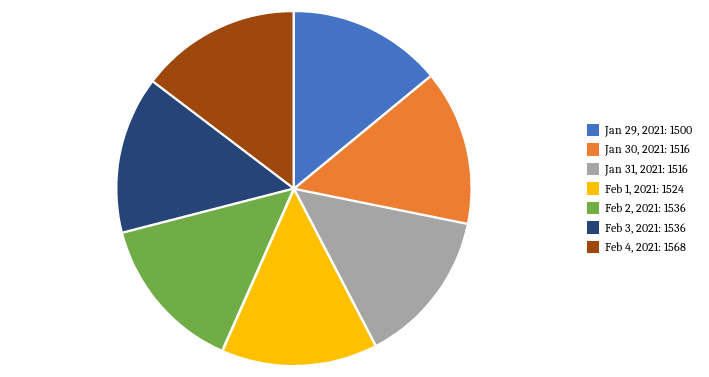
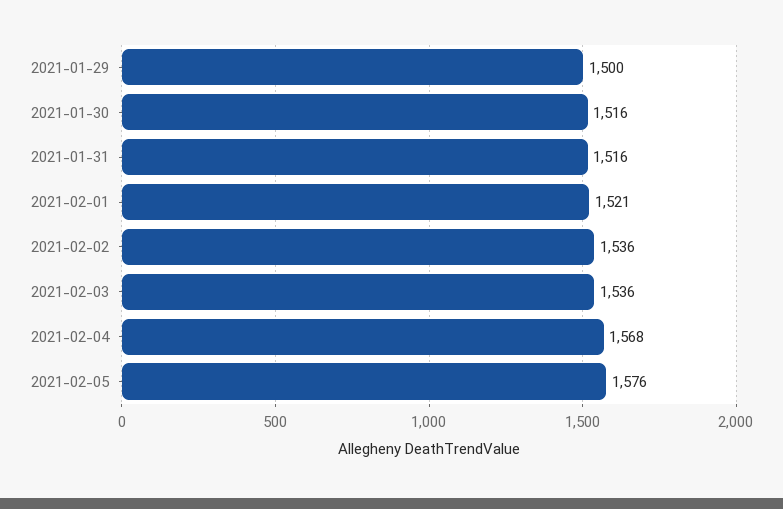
Feb 1, 2021: 1524 -> 1521
2021-02-05: none -> 1576

